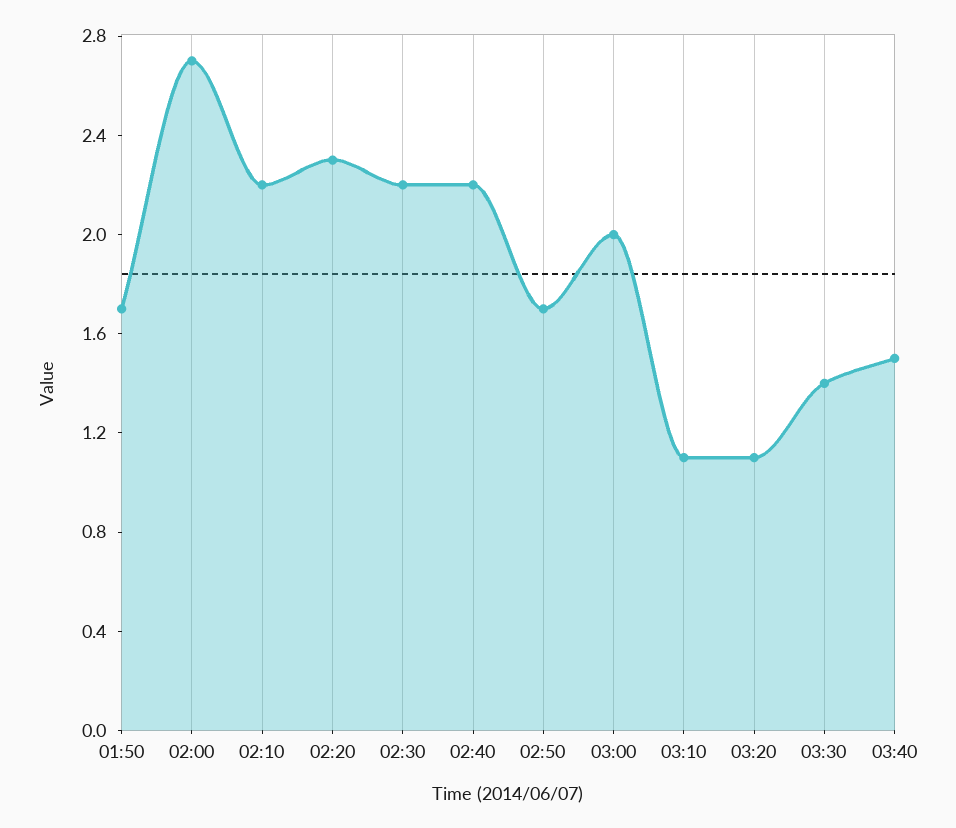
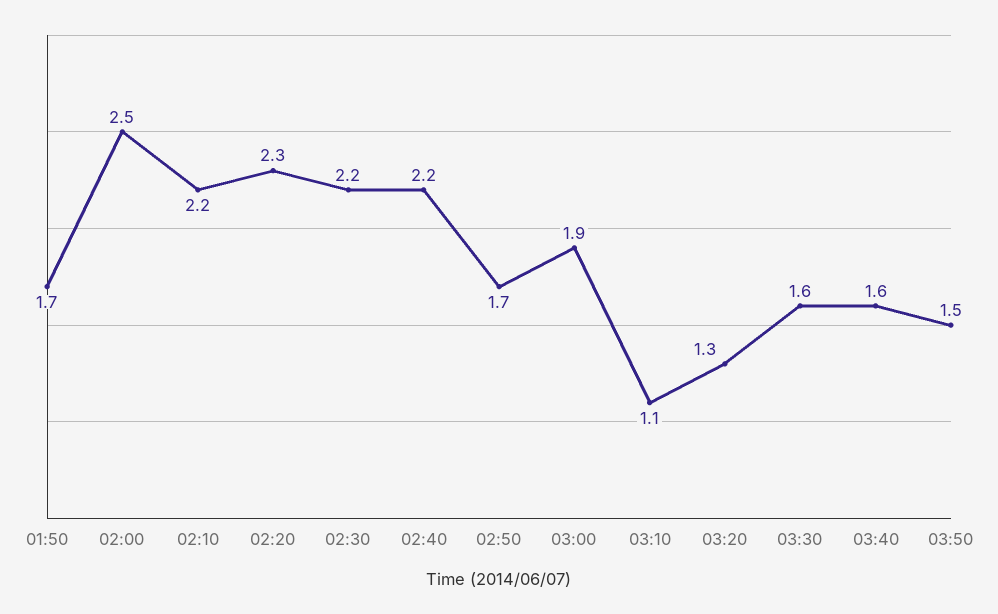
02:00: 2.7 -> 2.5
03:00: 2 -> 1.9
03:20: 1.1 -> 1.3
03:30: 1.4 -> 1.6
03:40: 1.5 -> 1.6
03:50: none -> 1.5

